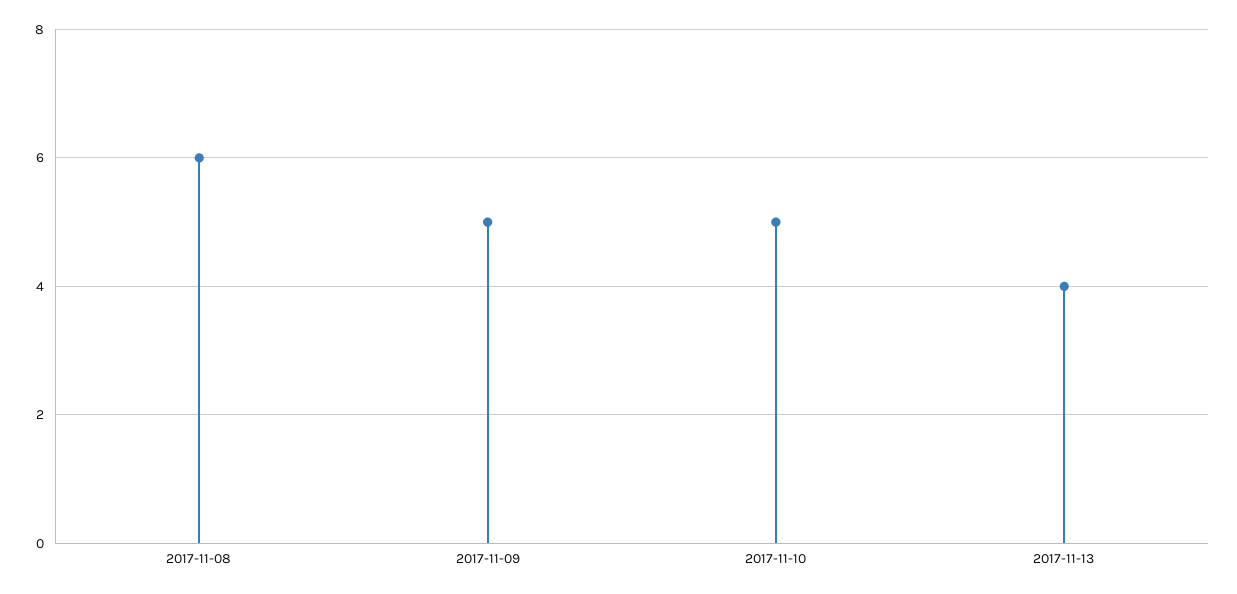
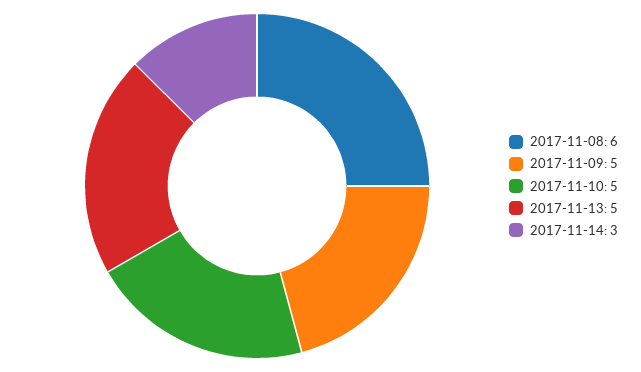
2017-11-13: 4 -> 5
2017-11-14: none -> 3

